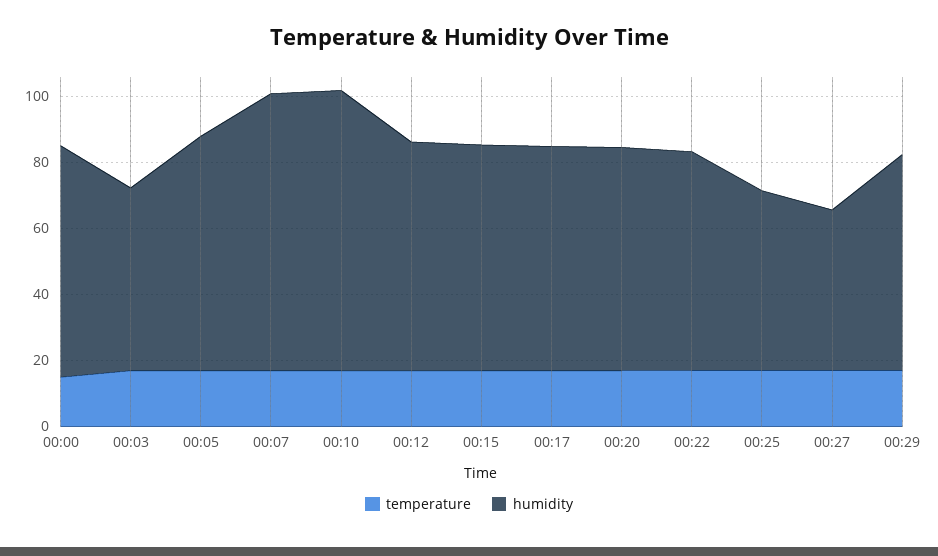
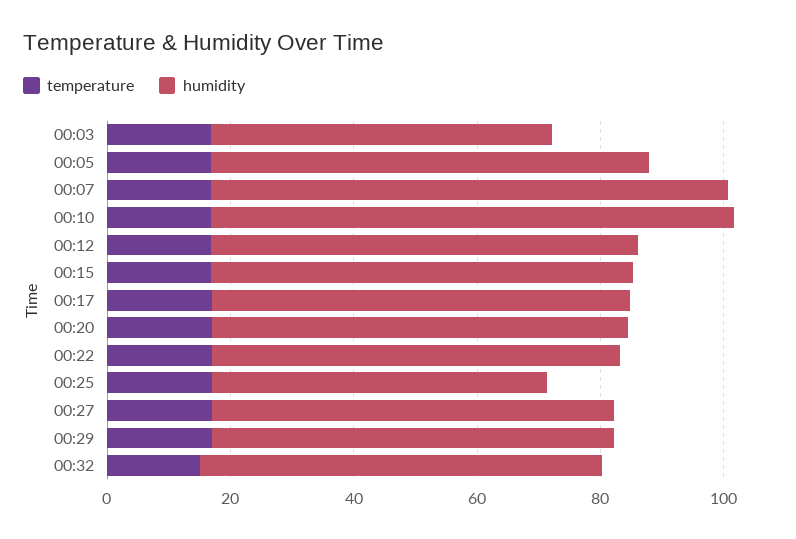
temperature, 00:00: 15 -> none
humidity, 00:00: 70 -> none
humidity, 00:27: 50 -> 65
temperature, 00:32: none -> 15
humidity, 00:32: none -> 65

